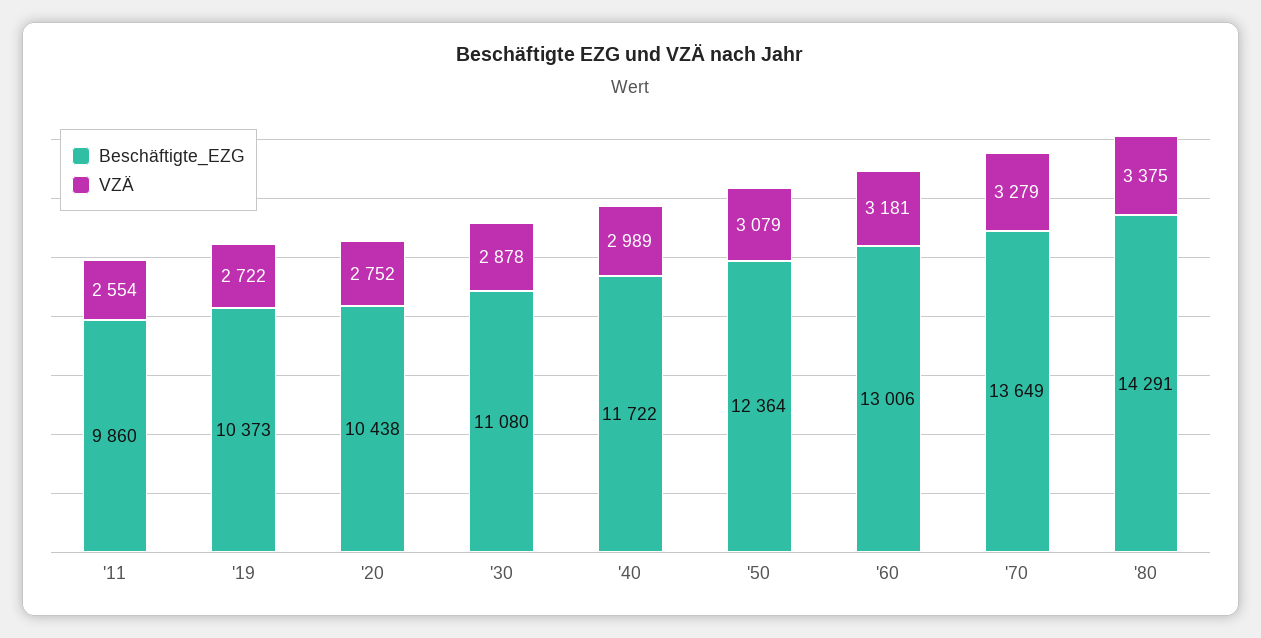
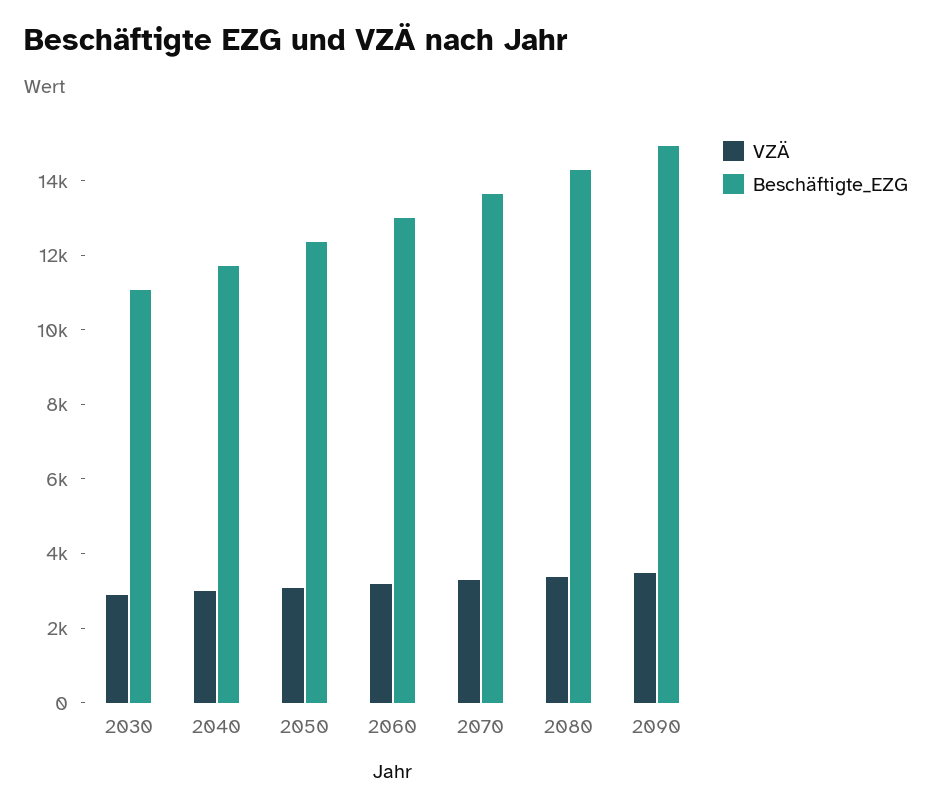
Beschäftigte_EZG, '11: 9860 -> none
VZÄ, '11: 2554 -> none
Beschäftigte_EZG, '19: 10373 -> none
VZÄ, '19: 2722 -> none
Beschäftigte_EZG, '20: 10438 -> none
VZÄ, '20: 2752 -> none
VZÄ, 2090: none -> 3500
Beschäftigte_EZG, 2090: none -> 15000

